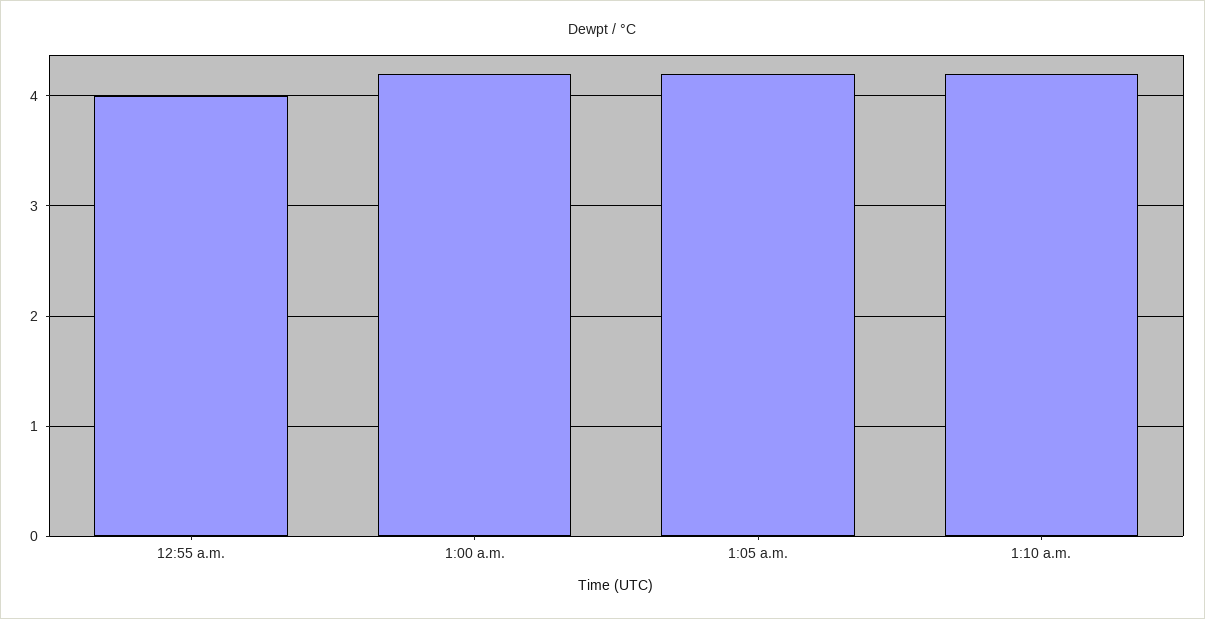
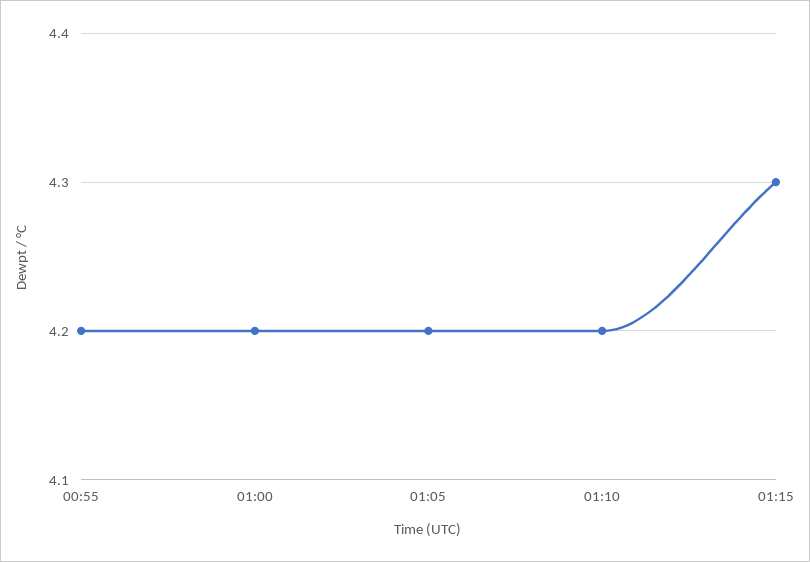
12:55 a.m.: 4 -> 4.2
01:15: none -> 4.3

